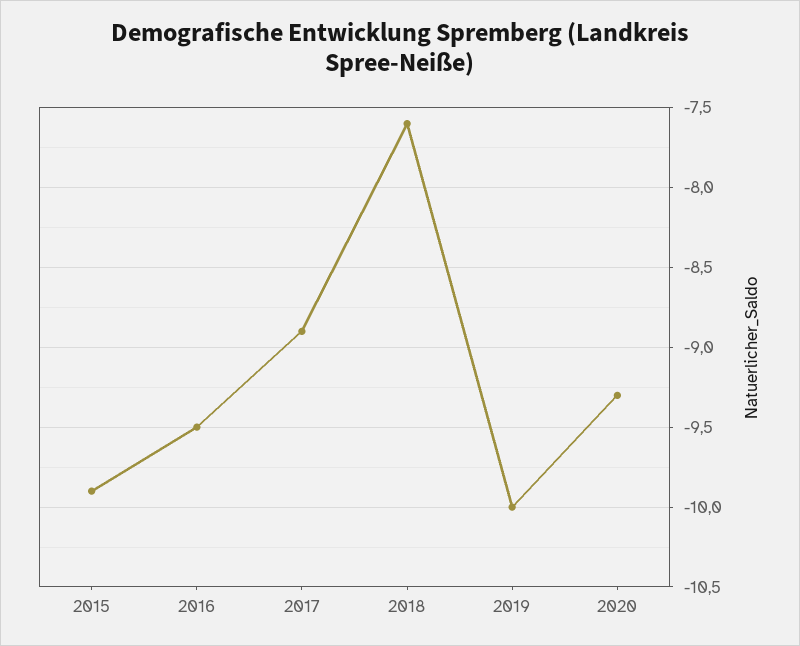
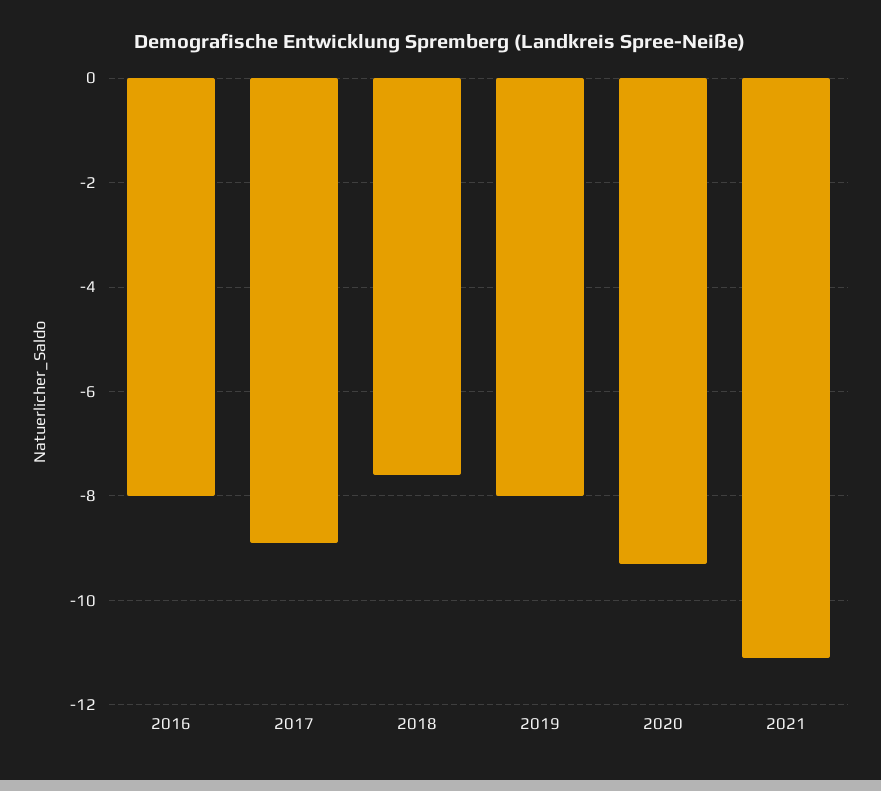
2015: -9.9 -> none
2016: -9.5 -> -8
2019: -10 -> -8
2021: none -> -11

